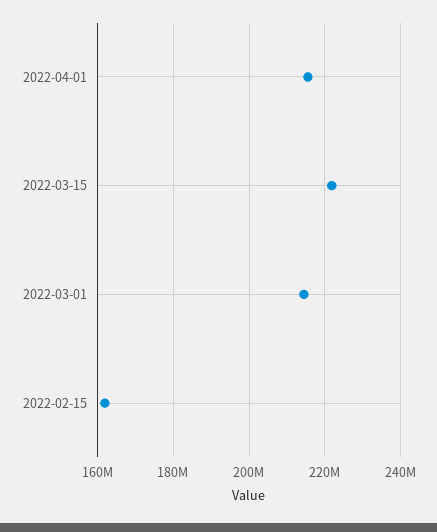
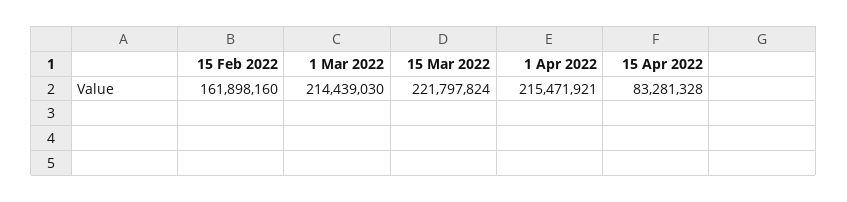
15 Apr 2022: none -> 83281328

